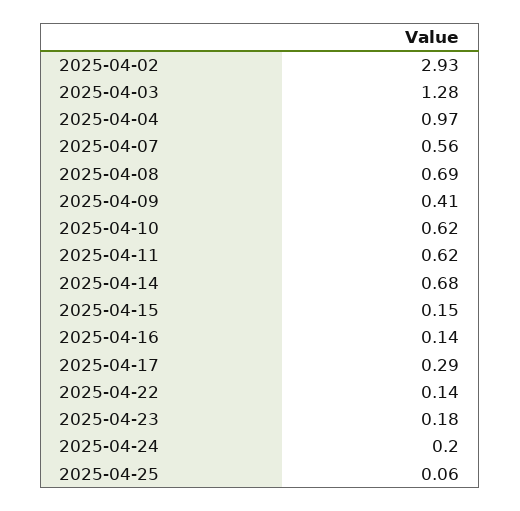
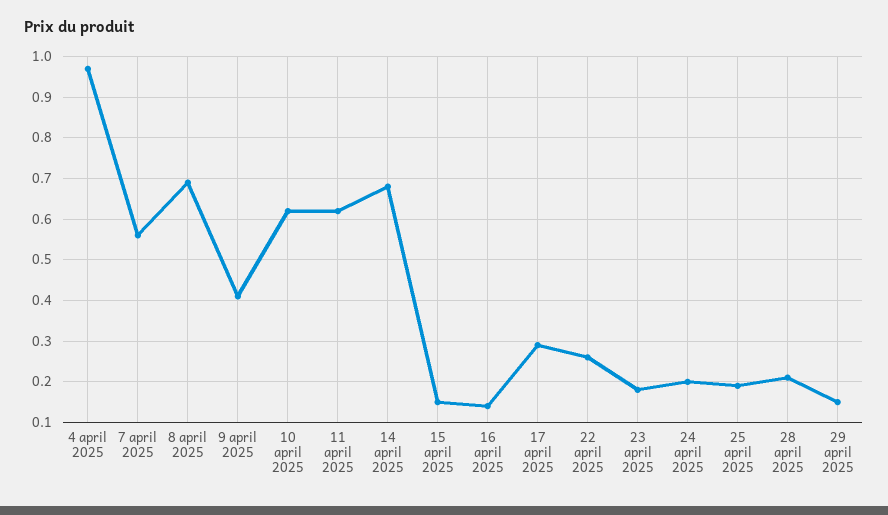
2025-04-02: 2.93 -> none
2025-04-03: 1.28 -> none
2025-04-22: 0.14 -> 0.25
2025-04-25: 0.06 -> 0.2
28 april 2025: none -> 0.2
29 april 2025: none -> 0.15

